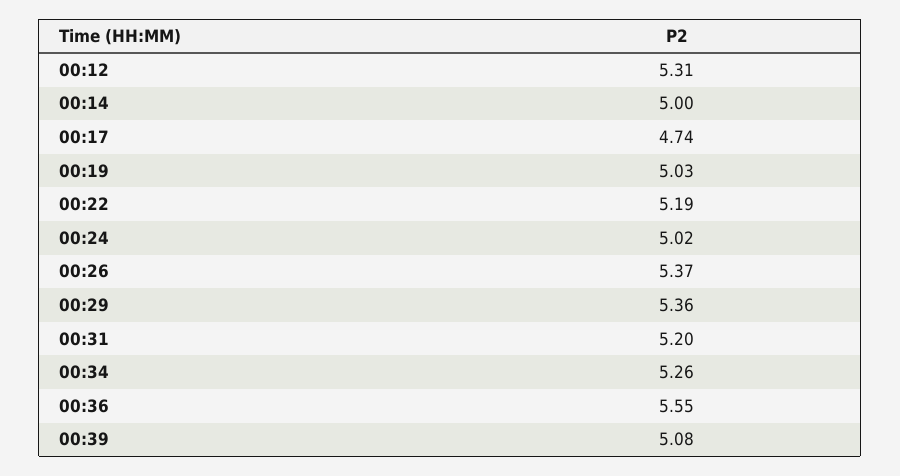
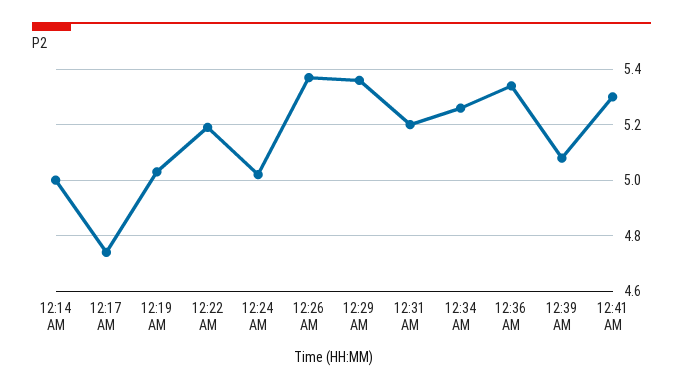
00:12: 5.31 -> none
00:36: 5.55 -> 5.35
12:41 AM: none -> 5.3

